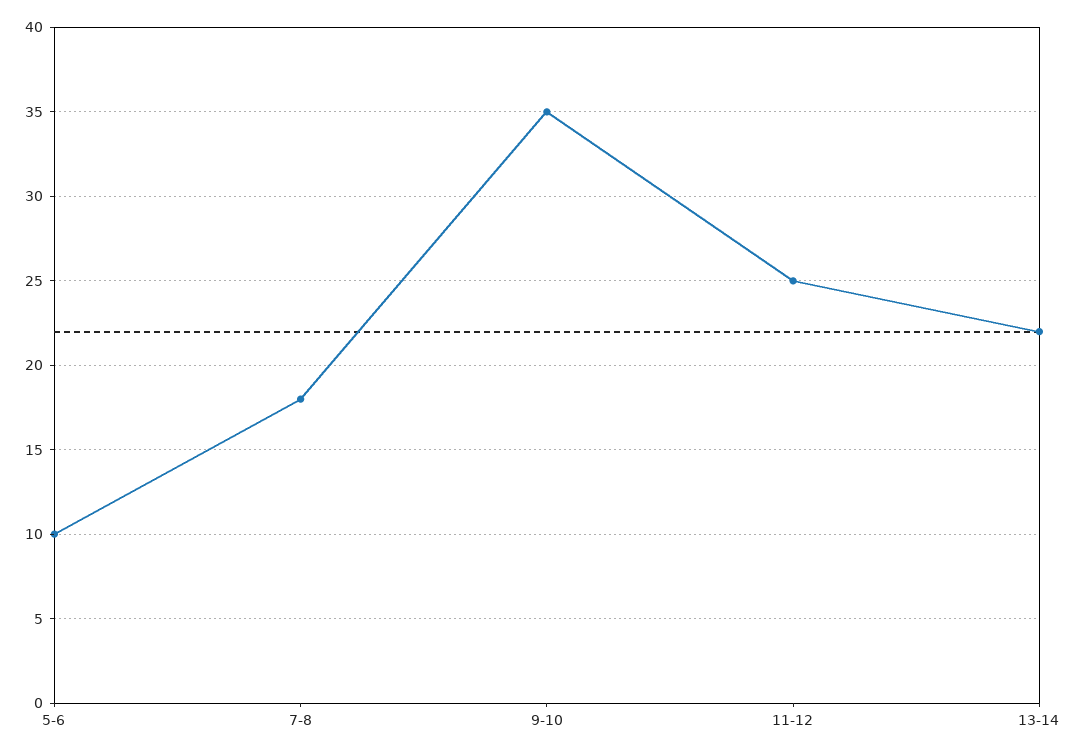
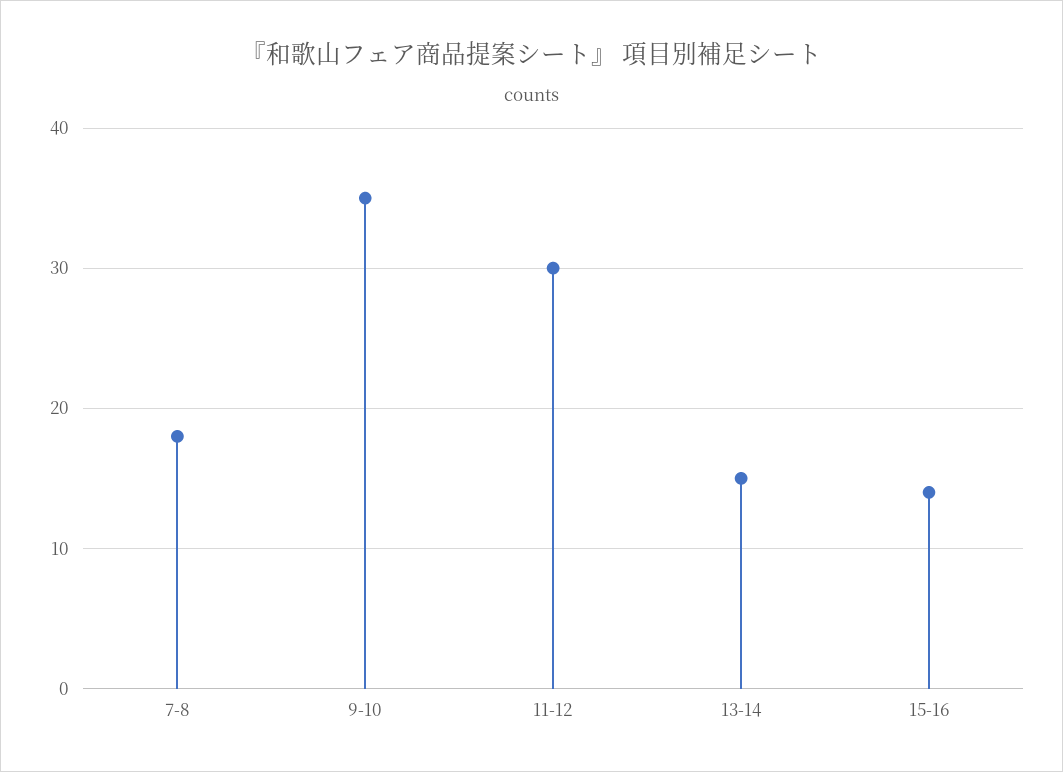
5-6: 10 -> none
11-12: 25 -> 30
13-14: 22 -> 15
15-16: none -> 14

